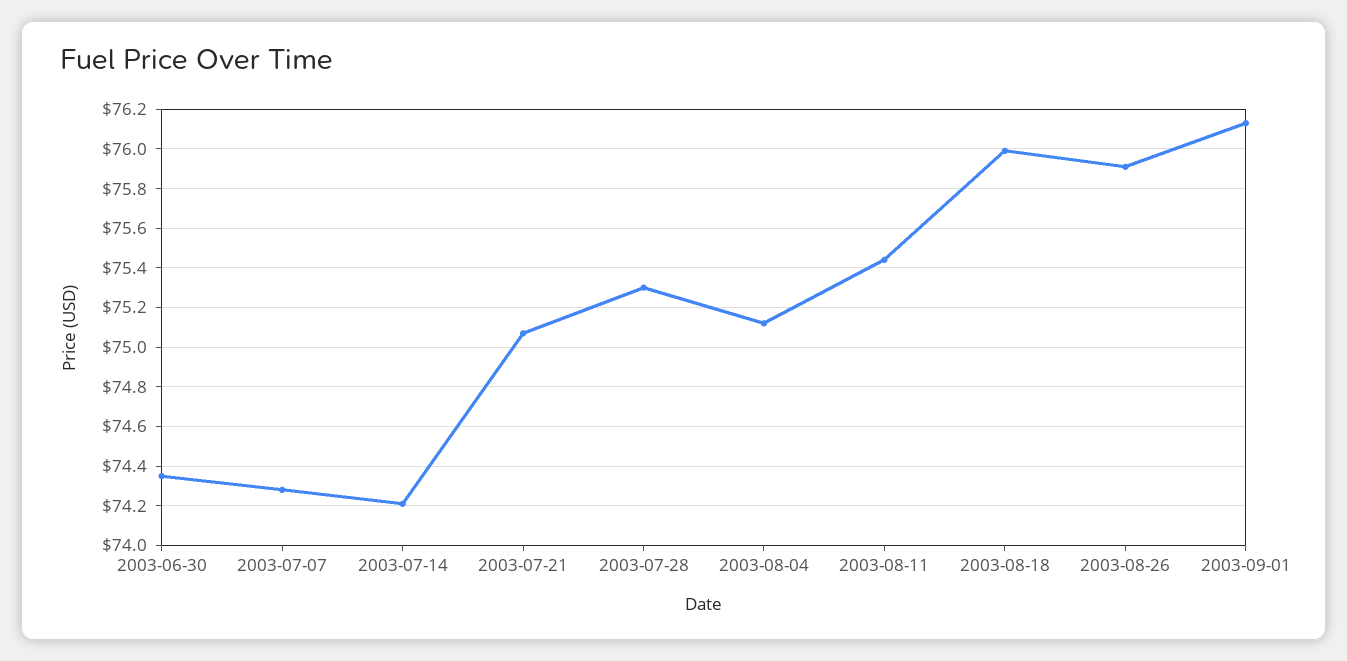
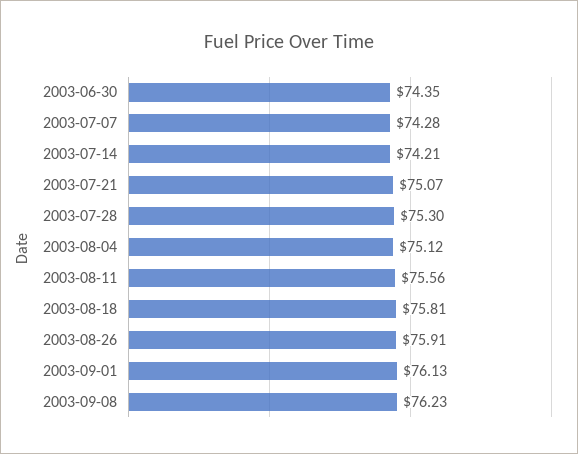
2003-08-11: 75.45 -> 75.56
2003-08-18: 76 -> 75.81
2003-09-08: none -> 76.23

